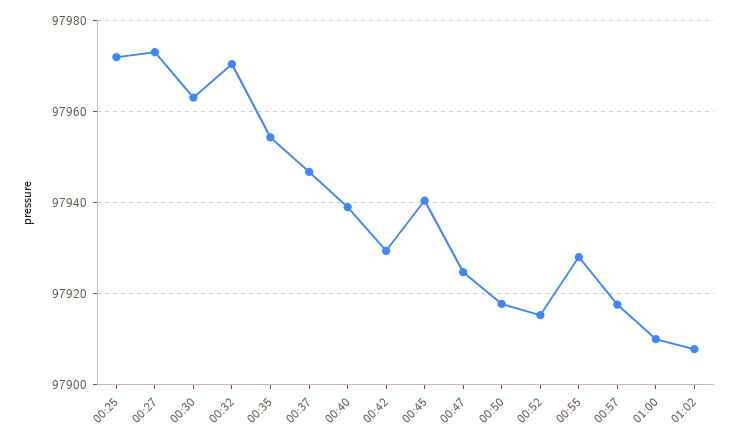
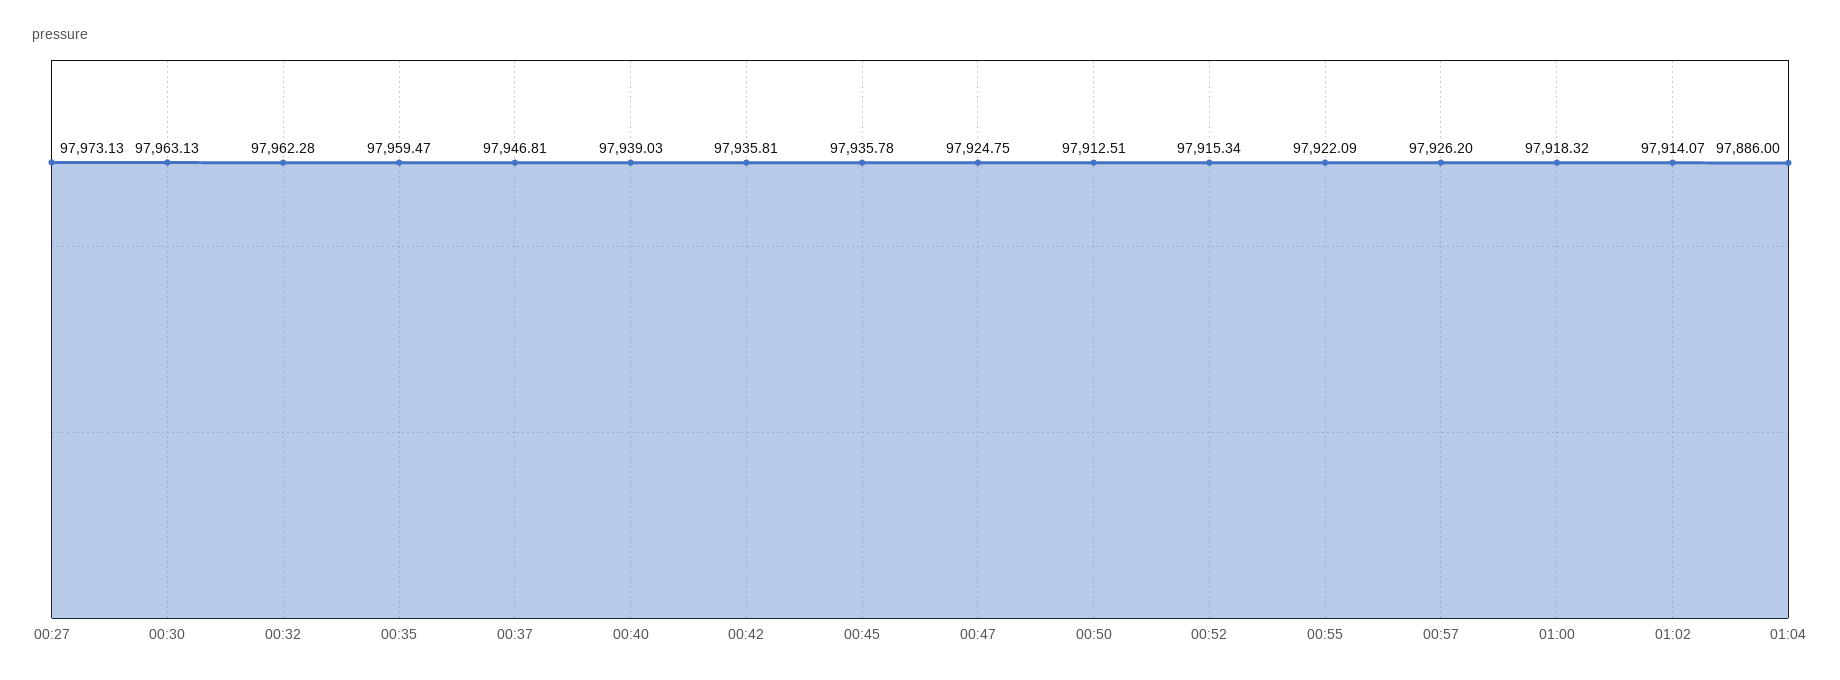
00:25: 97972 -> none
00:32: 97970 -> 97962.28
00:35: 97954 -> 97959.47
00:42: 97930 -> 97935.81
00:45: 97940 -> 97935.78
00:50: 97918 -> 97912.51
00:55: 97928 -> 97922.09
00:57: 97918 -> 97926.2
01:00: 97910 -> 97918.32
01:02: 97908 -> 97914.07
01:04: none -> 97886

